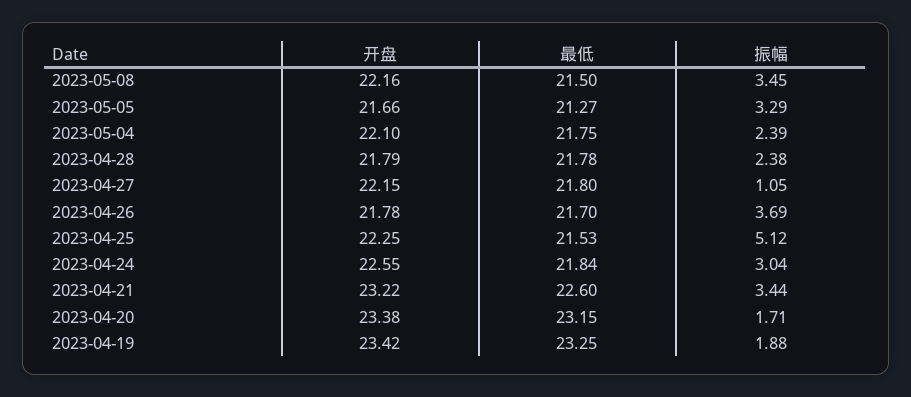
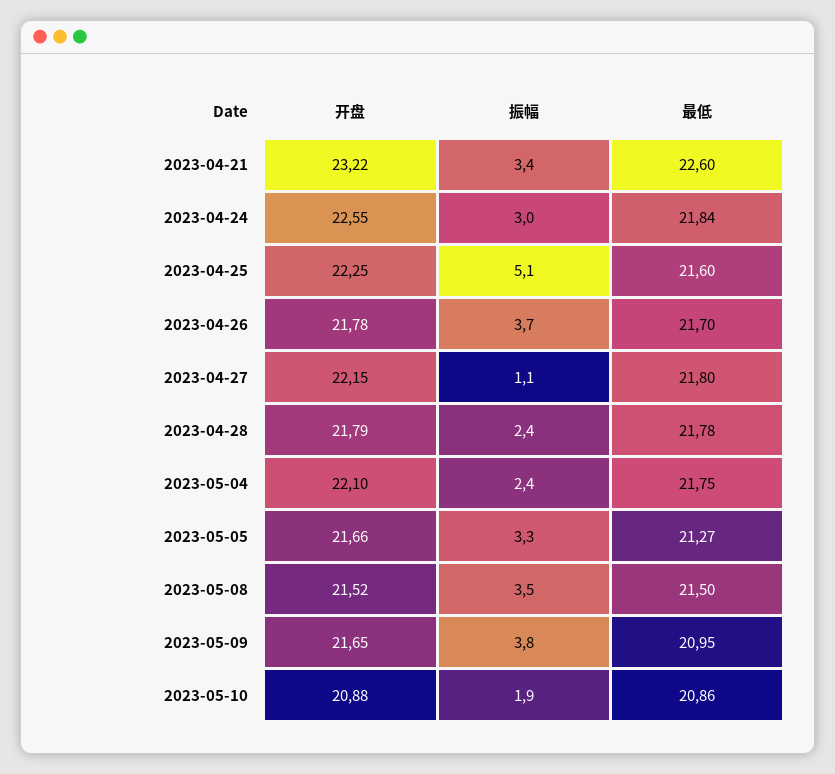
开盘, 2023-05-08: 22.16 -> 21.52
最低, 2023-04-25: 21.53 -> 21.6
开盘, 2023-04-20: 23.38 -> none
最低, 2023-04-20: 23.15 -> none
振幅, 2023-04-20: 1.71 -> none
开盘, 2023-04-19: 23.42 -> none
最低, 2023-04-19: 23.25 -> none
振幅, 2023-04-19: 1.88 -> none
开盘, 2023-05-09: none -> 21.65
振幅, 2023-05-09: none -> 3.8
最低, 2023-05-09: none -> 20.95
开盘, 2023-05-10: none -> 20.88
振幅, 2023-05-10: none -> 1.9
最低, 2023-05-10: none -> 20.86

